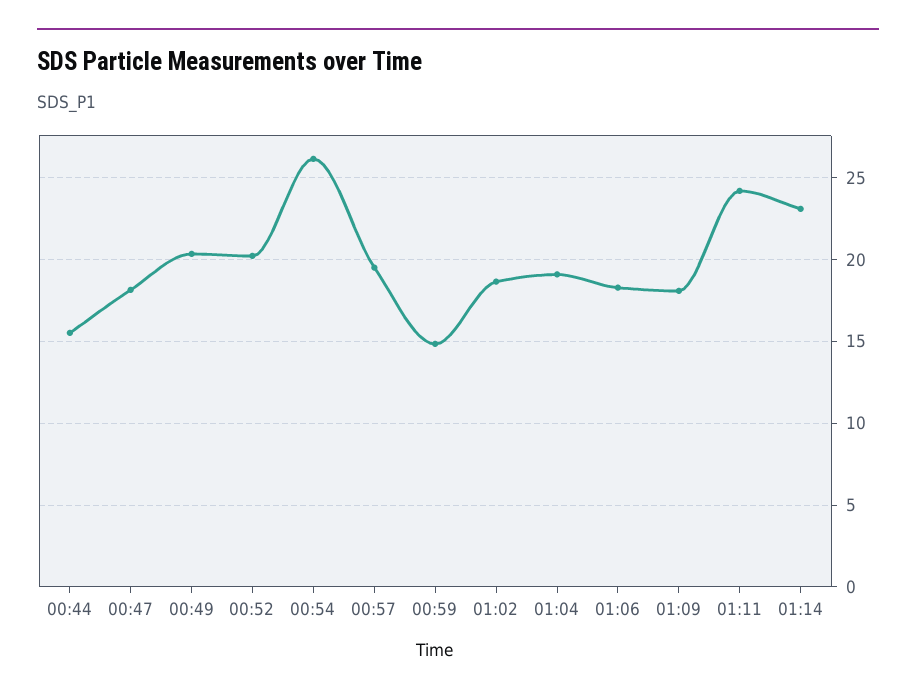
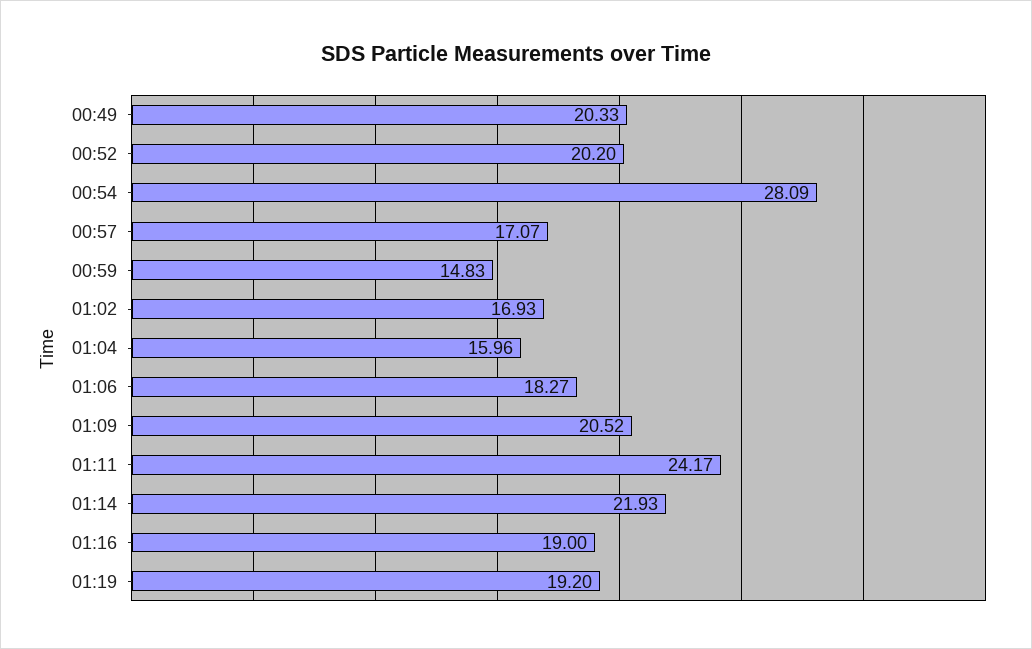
00:44: 15.5 -> none
00:47: 18 -> none
00:54: 26 -> 28.09
00:57: 19.5 -> 17.07
01:02: 18.5 -> 16.93
01:04: 19 -> 15.96
01:09: 18 -> 20.52
01:14: 23 -> 21.93
01:16: none -> 19
01:19: none -> 19.2

